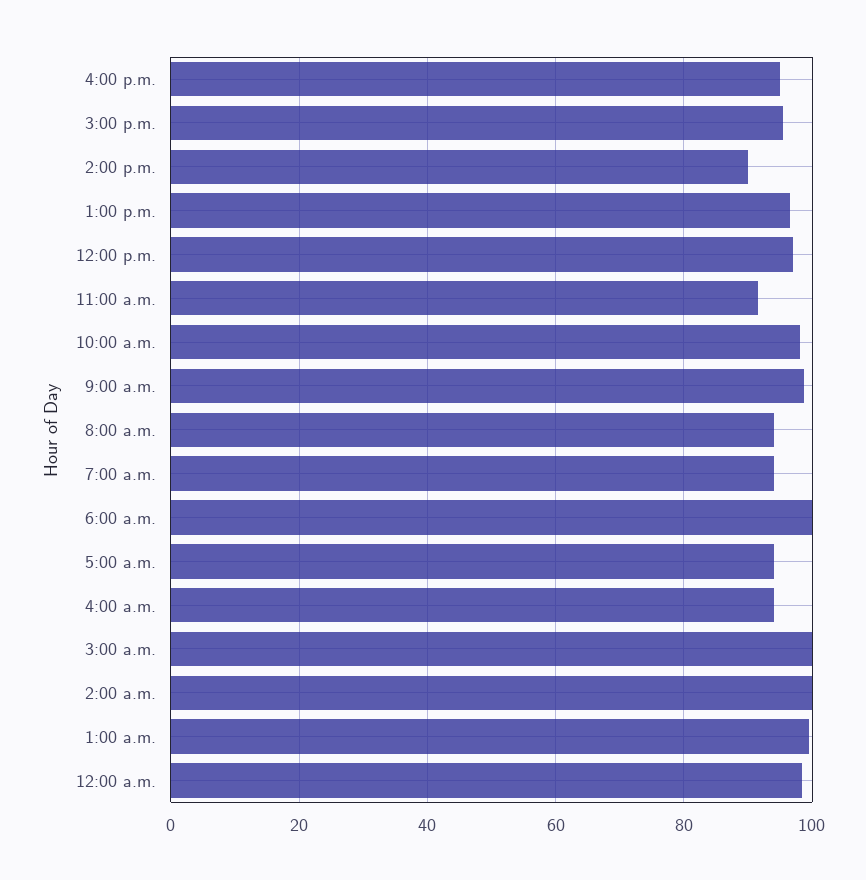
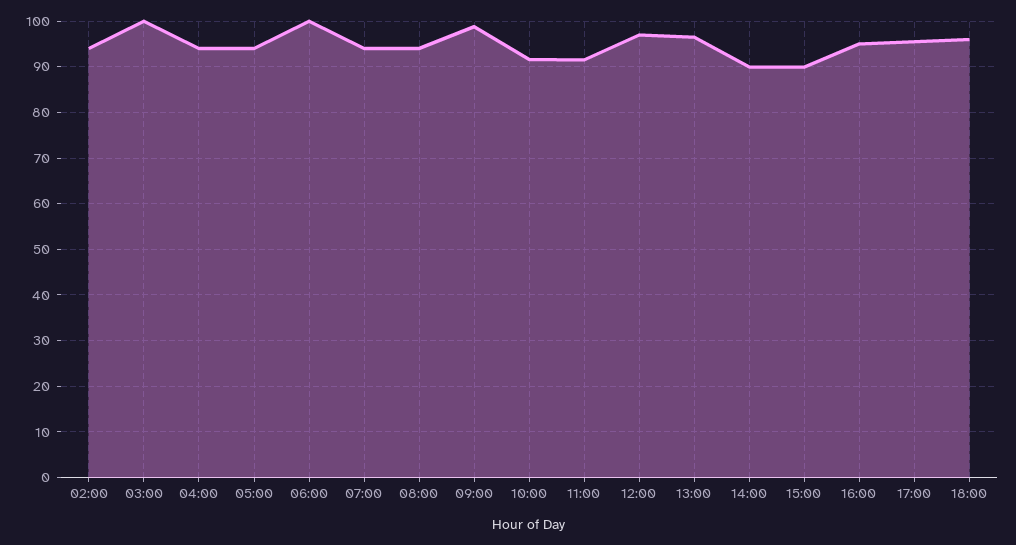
3:00 p.m.: 96 -> 90
10:00 a.m.: 98 -> 92
2:00 a.m.: 100 -> 94
1:00 a.m.: 100 -> none
12:00 a.m.: 98 -> none
17:00: none -> 96
18:00: none -> 96

